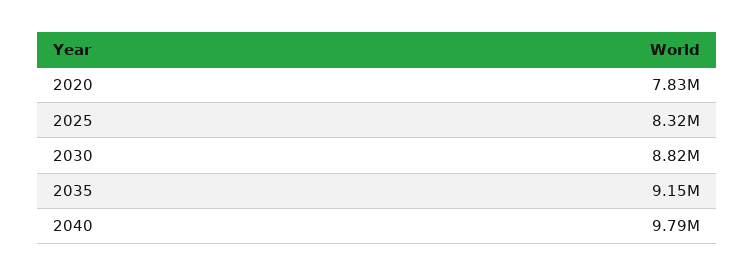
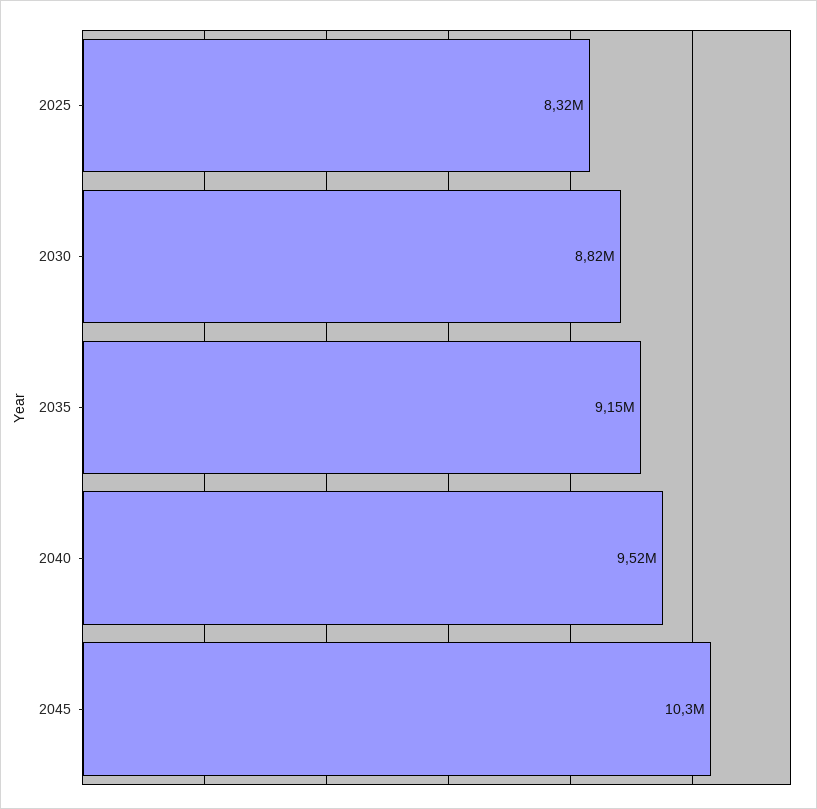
2020: 7830000 -> none
2040: 9790000 -> 9520000
2045: none -> 10300000

